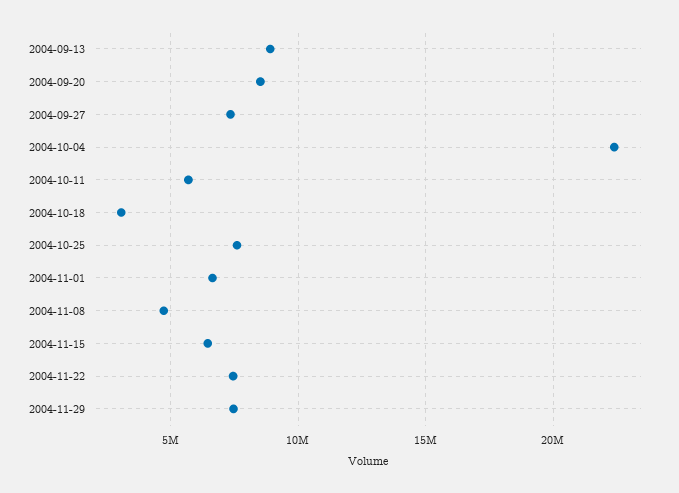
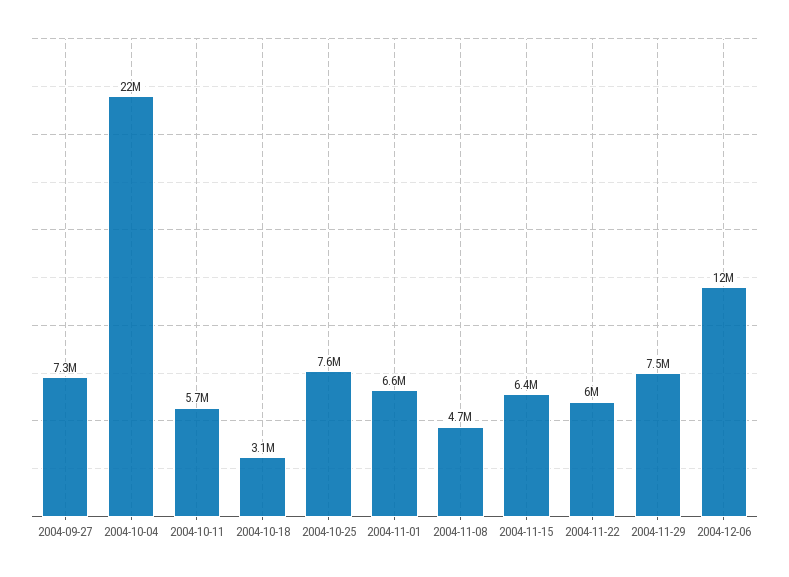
2004-09-13: 9000000 -> none
2004-09-20: 8500000 -> none
2004-11-22: 7500000 -> 6000000
2004-12-06: none -> 12000000

